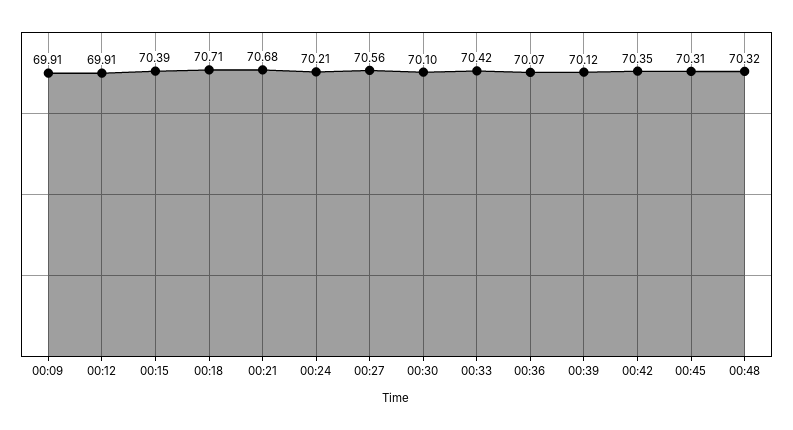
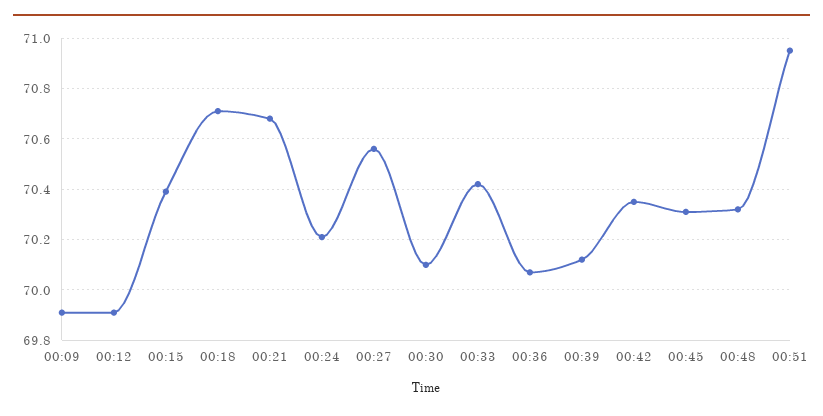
00:51: none -> 70.95

